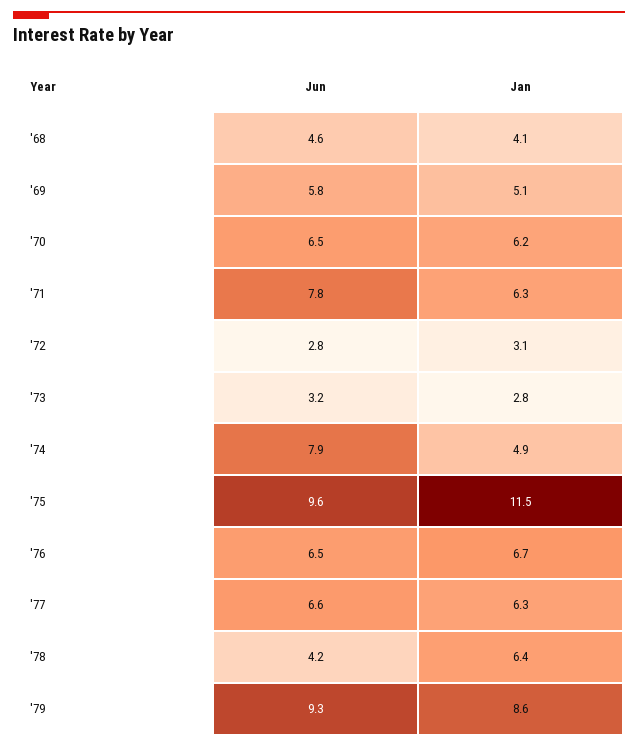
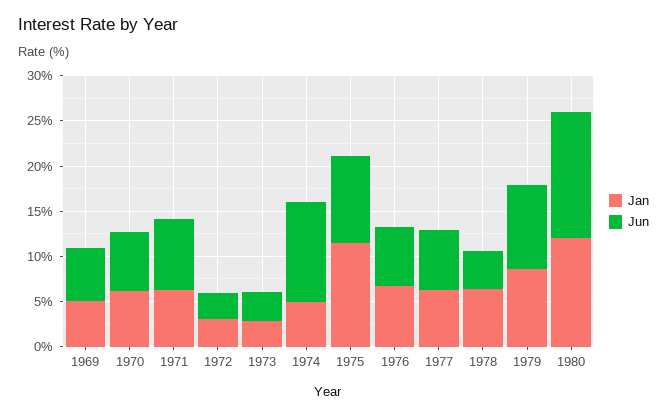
Jun, '68: 4.6 -> none
Jan, '68: 4.1 -> none
Jun, '74: 7.9 -> 11
Jan, 1980: none -> 12
Jun, 1980: none -> 14

